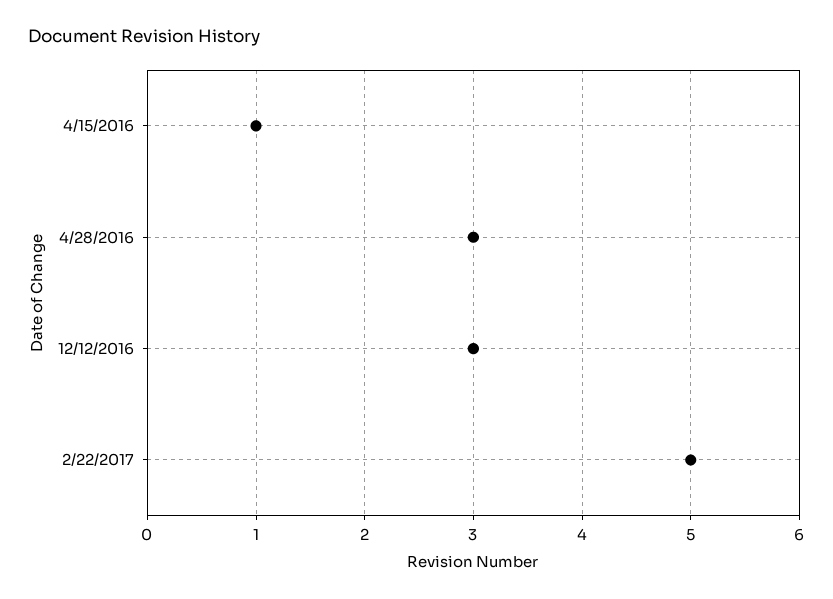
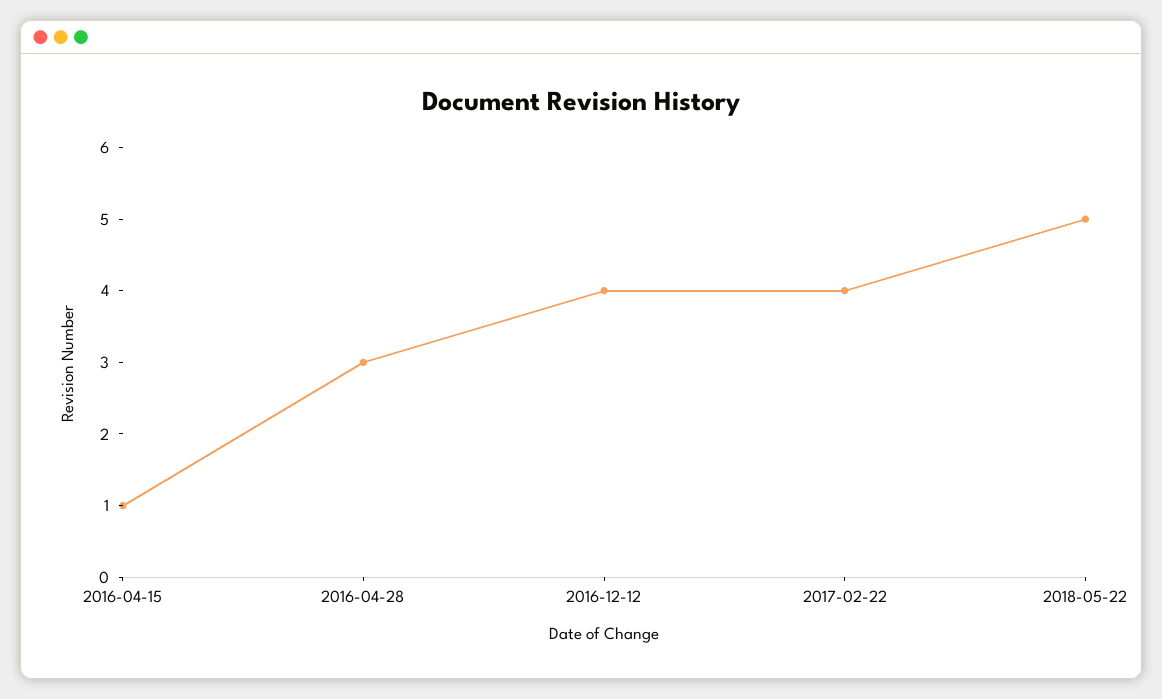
12/12/2016: 3 -> 4
2/22/2017: 5 -> 4
2018-05-22: none -> 5

